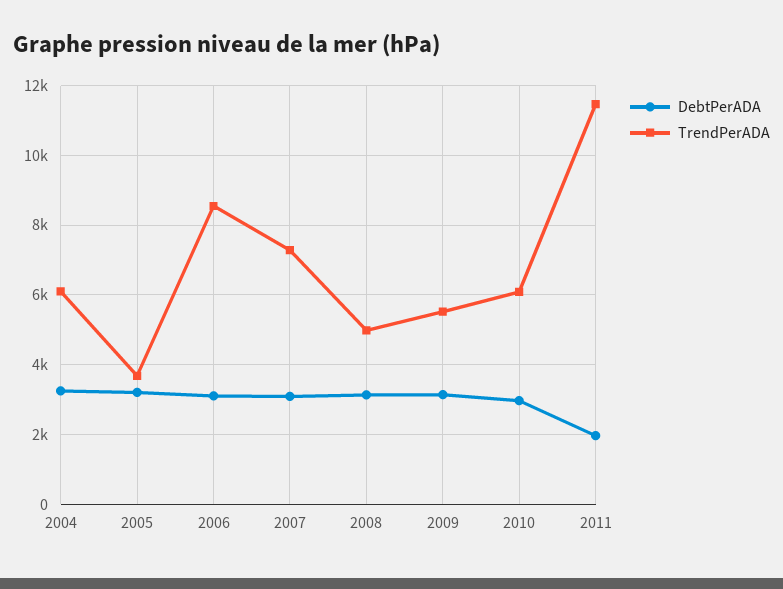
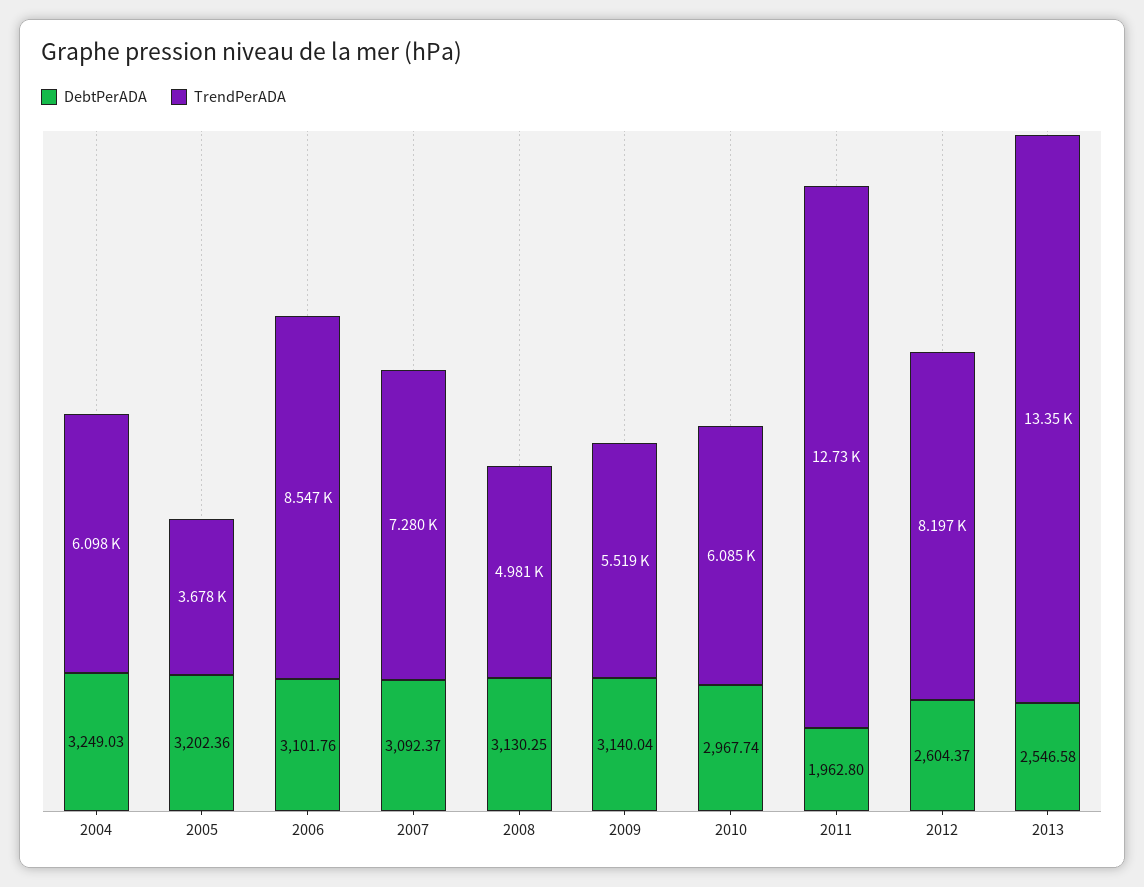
TrendPerADA, 2011: 11400 -> 12730
DebtPerADA, 2012: none -> 2604.37
TrendPerADA, 2012: none -> 8197
DebtPerADA, 2013: none -> 2546.58
TrendPerADA, 2013: none -> 13350

